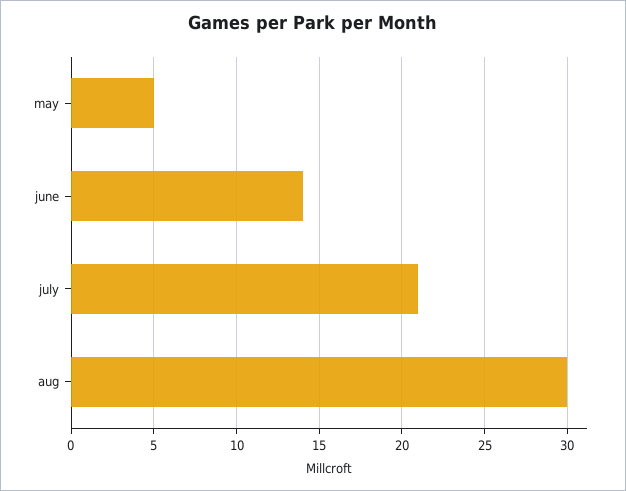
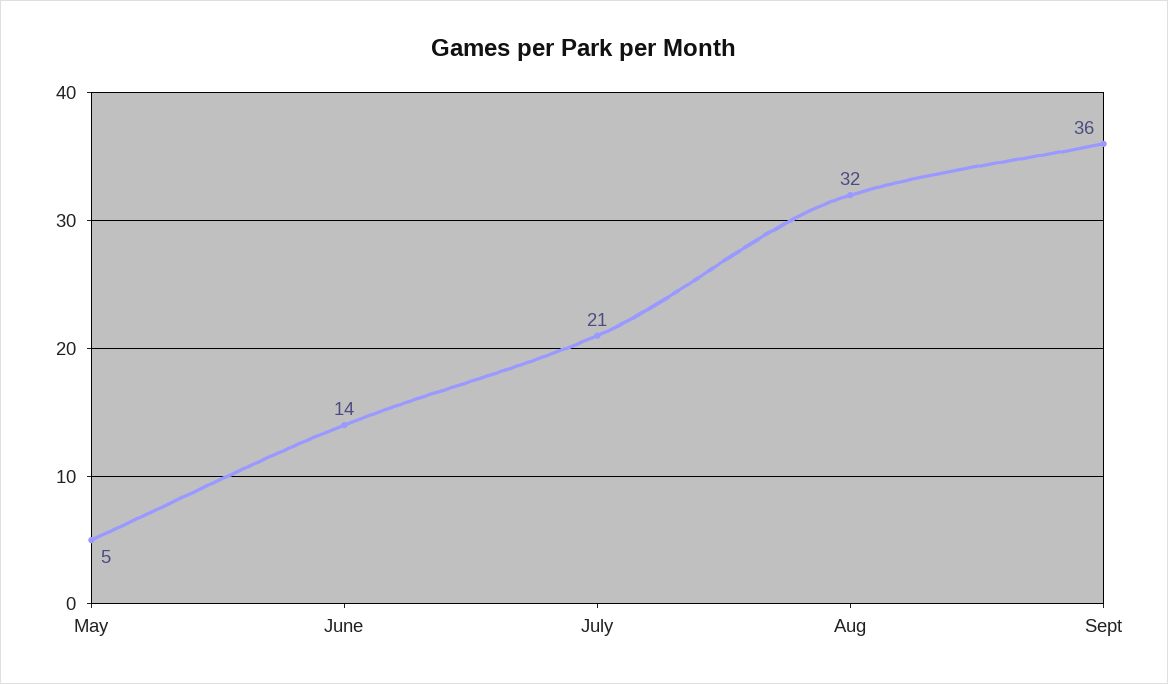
aug: 30 -> 32
Sept: none -> 36

